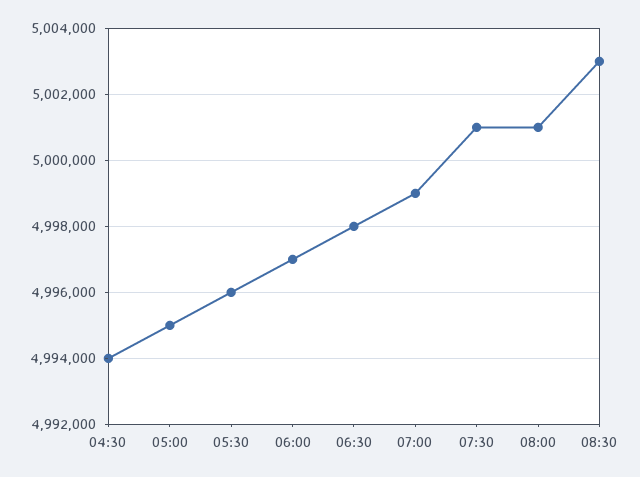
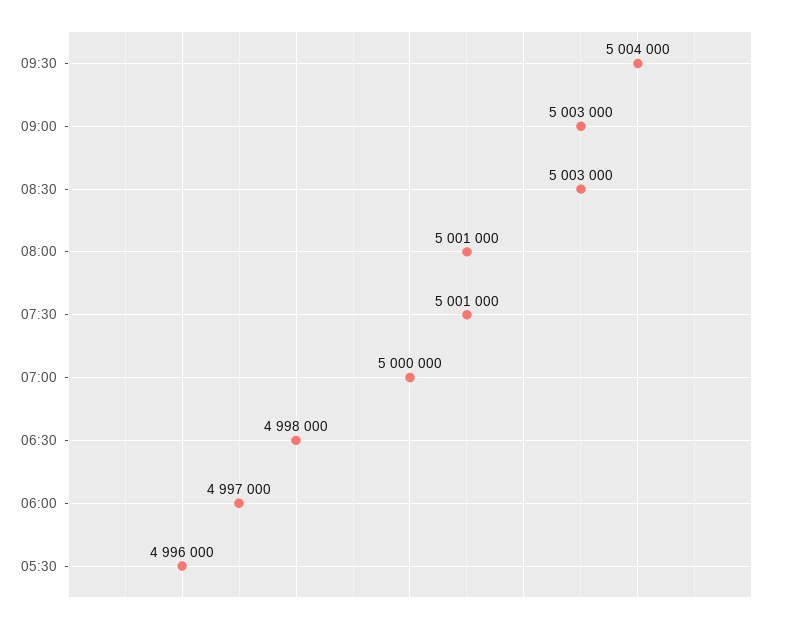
04:30: 4994000 -> none
05:00: 4995000 -> none
07:00: 4999000 -> 5000000
09:30: none -> 5004000
09:00: none -> 5003000

